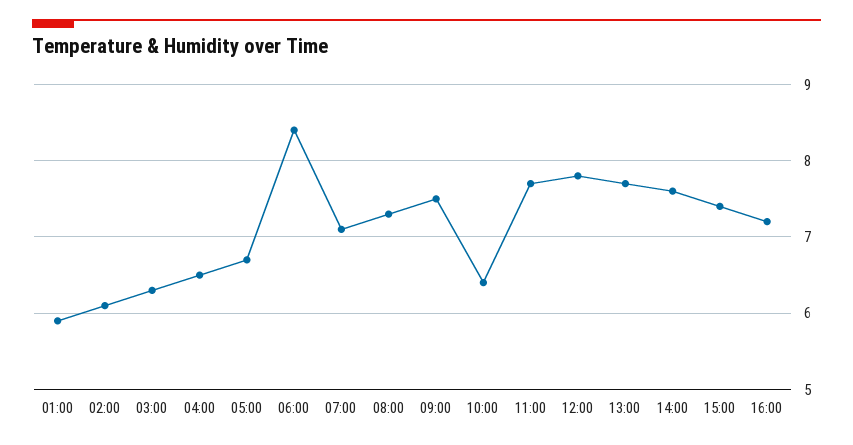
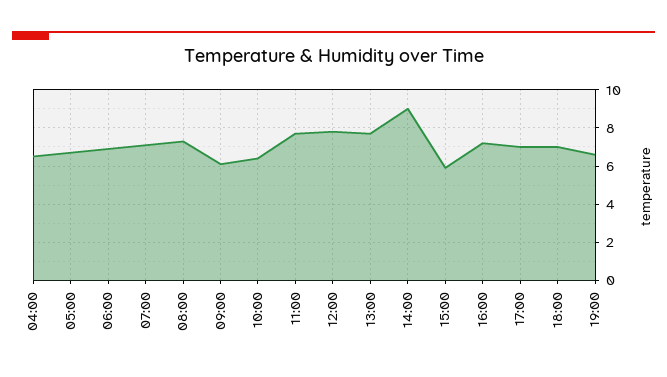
01:00: 5.9 -> none
02:00: 6.1 -> none
03:00: 6.3 -> none
06:00: 8.4 -> 7
09:00: 7.5 -> 6
14:00: 7.6 -> 9
15:00: 7.4 -> 6
17:00: none -> 7
18:00: none -> 7
19:00: none -> 6.5

